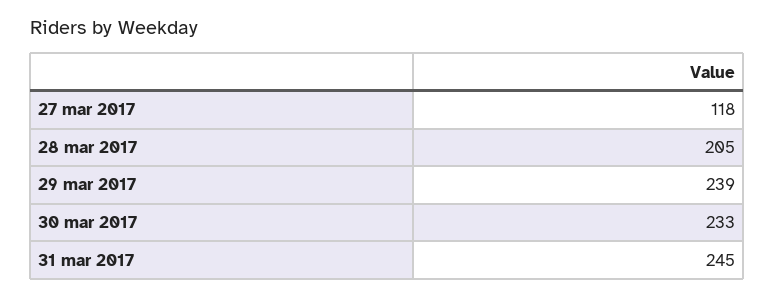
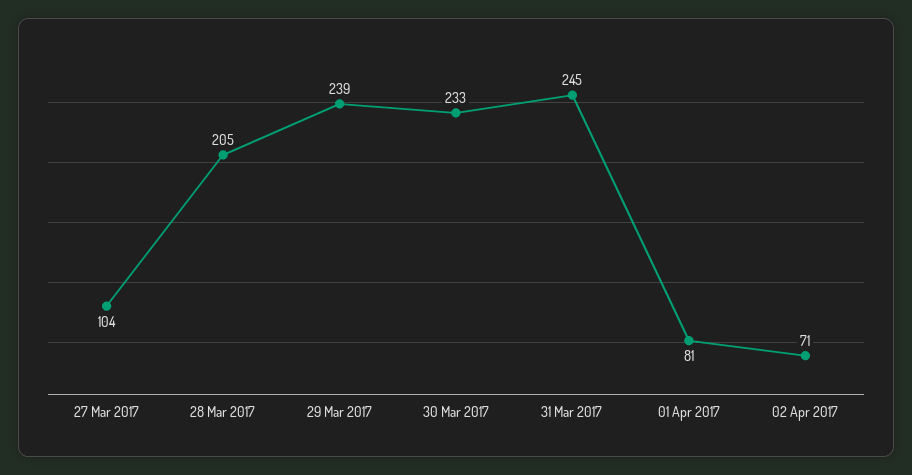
27 mar 2017: 118 -> 104
01 Apr 2017: none -> 81
02 Apr 2017: none -> 71

